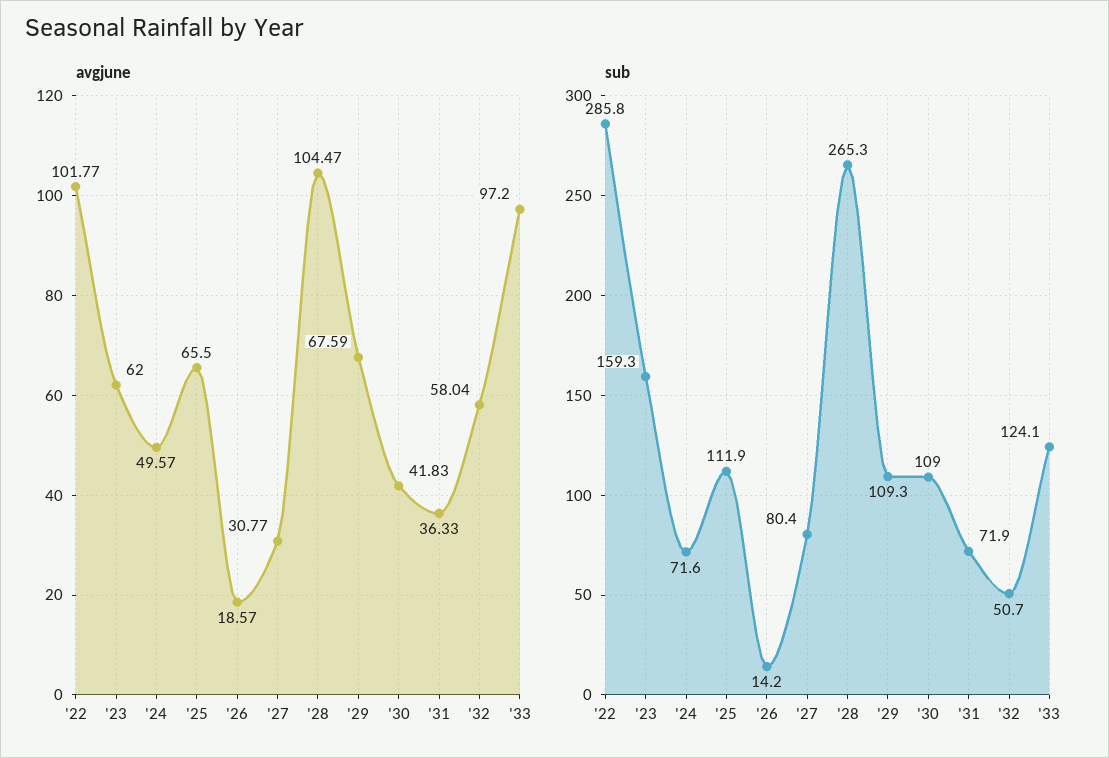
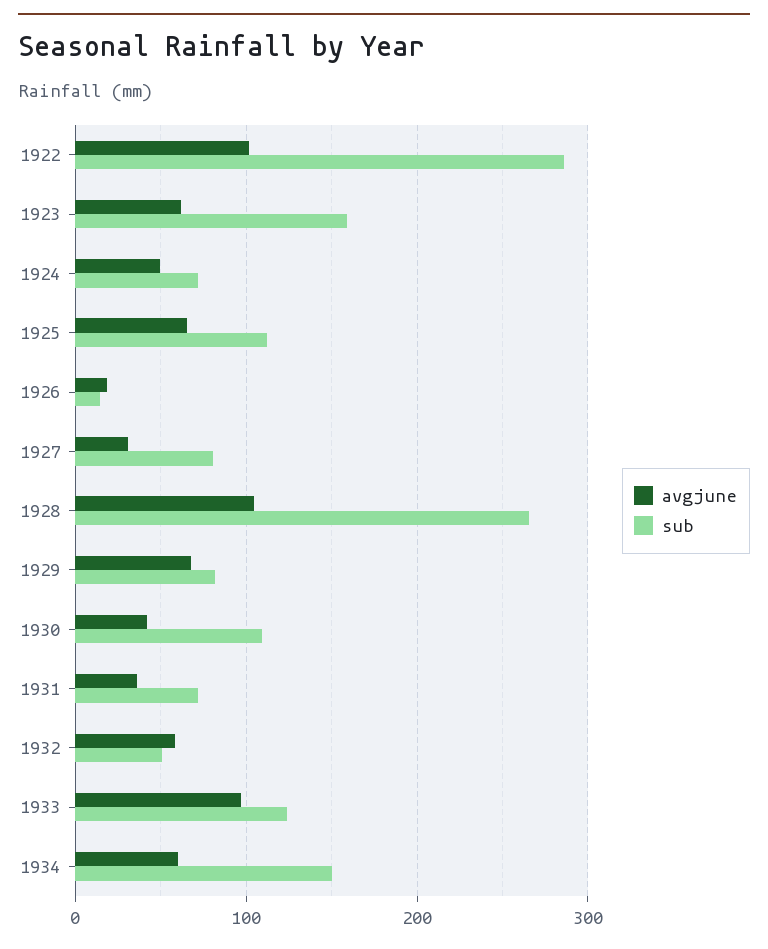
sub, '29: 109.3 -> 80
avgjune, 1934: none -> 60
sub, 1934: none -> 150

